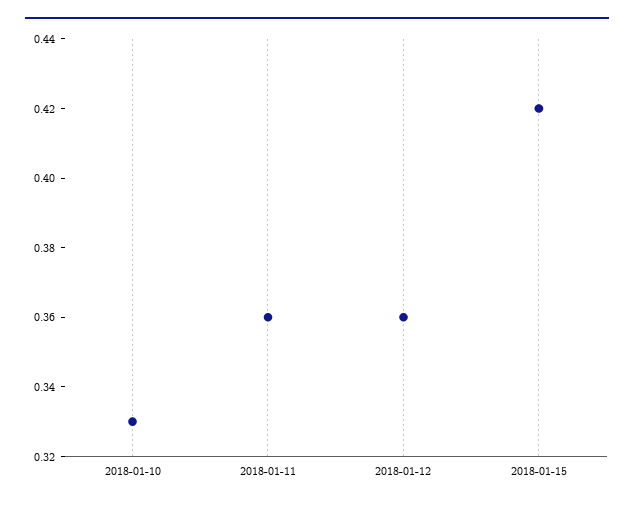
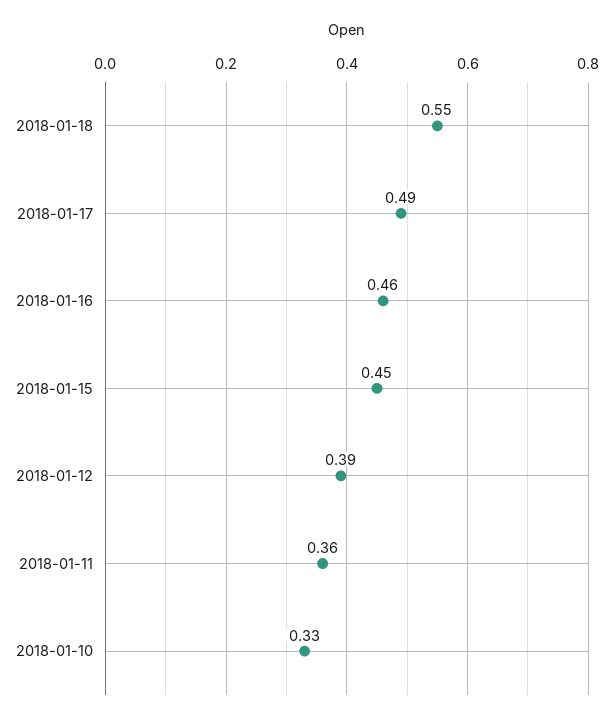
2018-01-12: 0.36 -> 0.39
2018-01-15: 0.42 -> 0.45
2018-01-18: none -> 0.55
2018-01-17: none -> 0.49
2018-01-16: none -> 0.46

